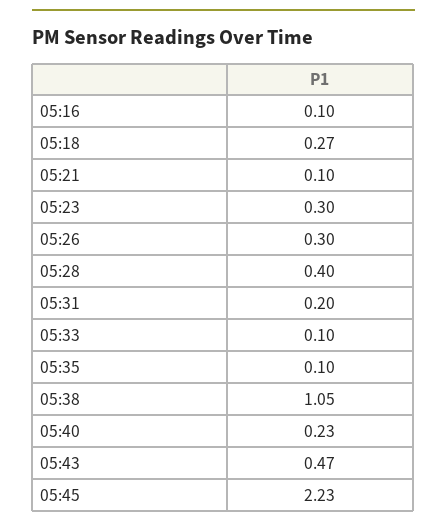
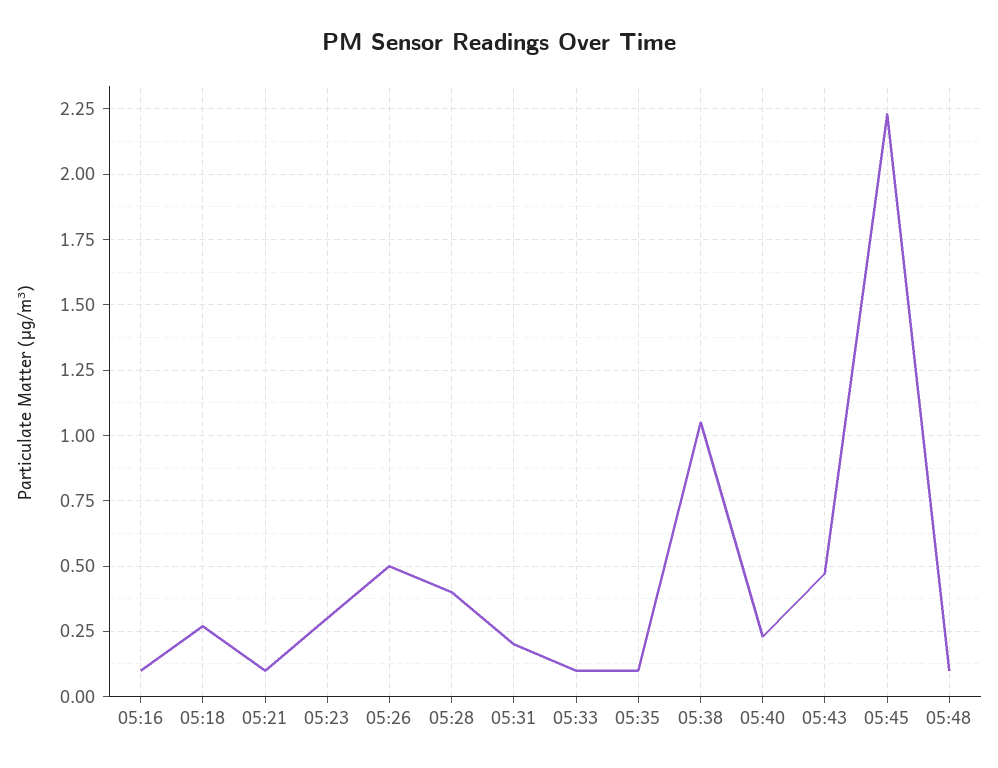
05:26: 0.3 -> 0.5
05:48: none -> 0.1

